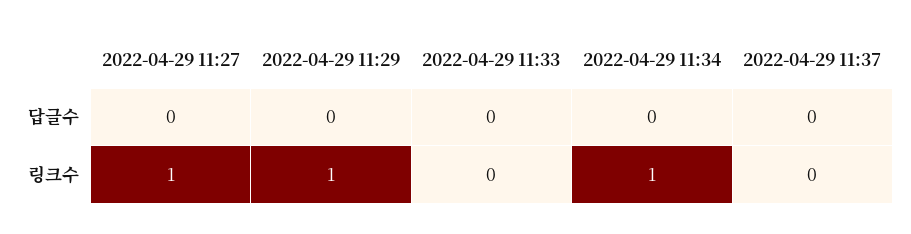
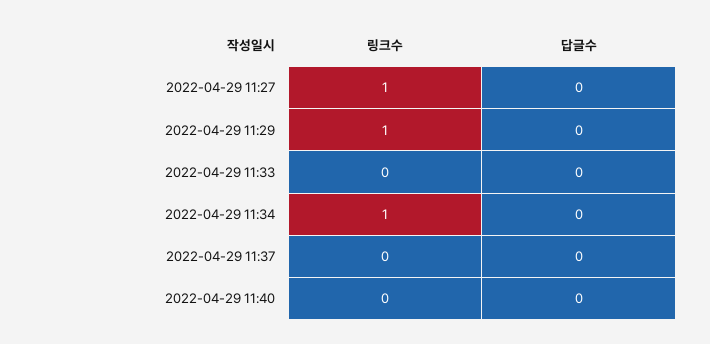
2022-04-29 11:40, 링크수: none -> 0
2022-04-29 11:40, 답글수: none -> 0

